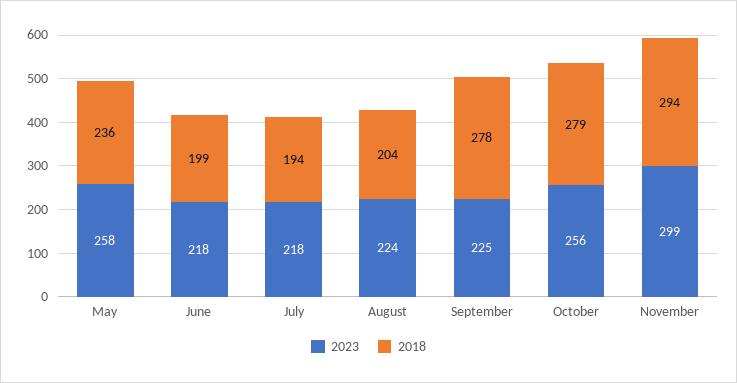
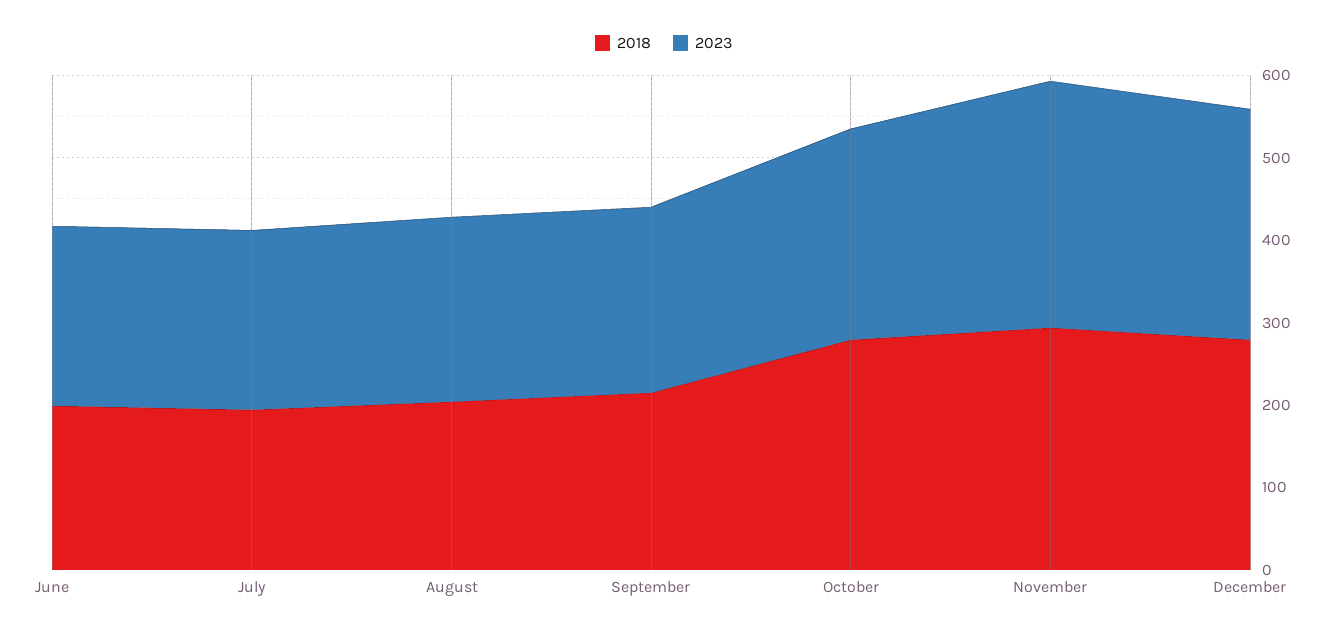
2023, May: 258 -> none
2018, May: 236 -> none
2018, September: 278 -> 220
2018, December: none -> 280
2023, December: none -> 280

